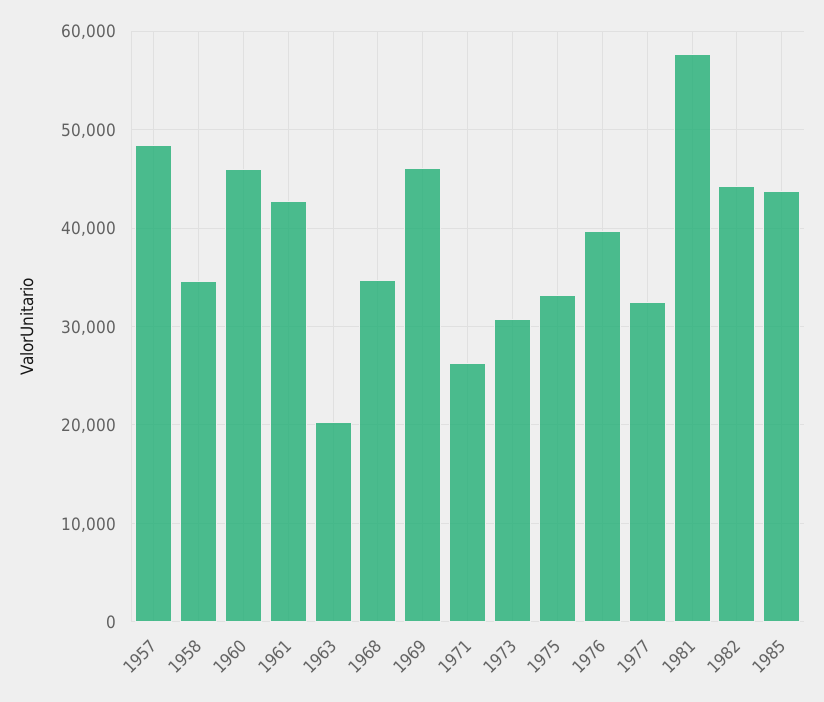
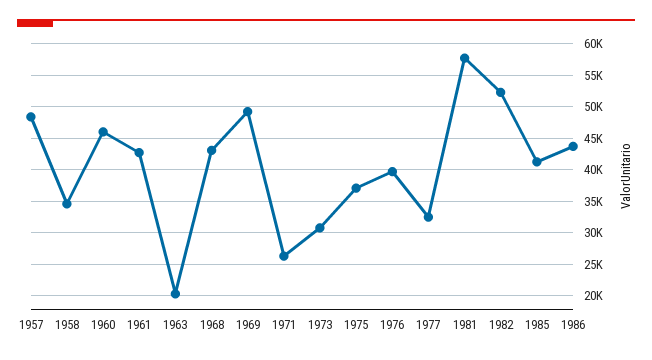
1968: 35000 -> 43000
1969: 46000 -> 49000
1975: 33000 -> 37000
1982: 44000 -> 52000
1985: 44000 -> 41000
1986: none -> 44000

